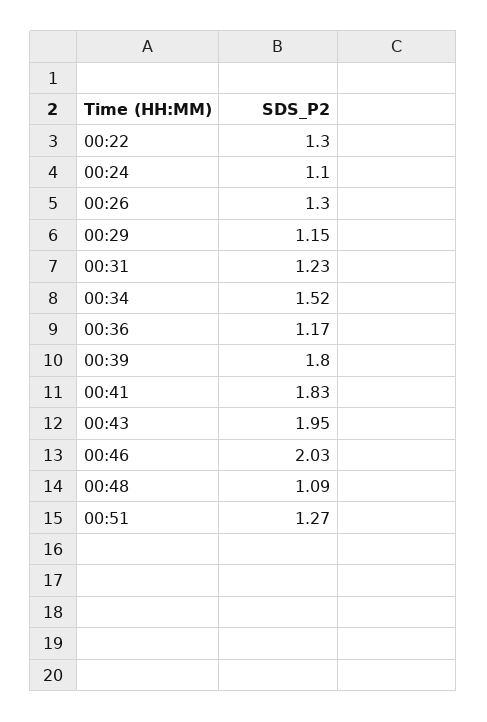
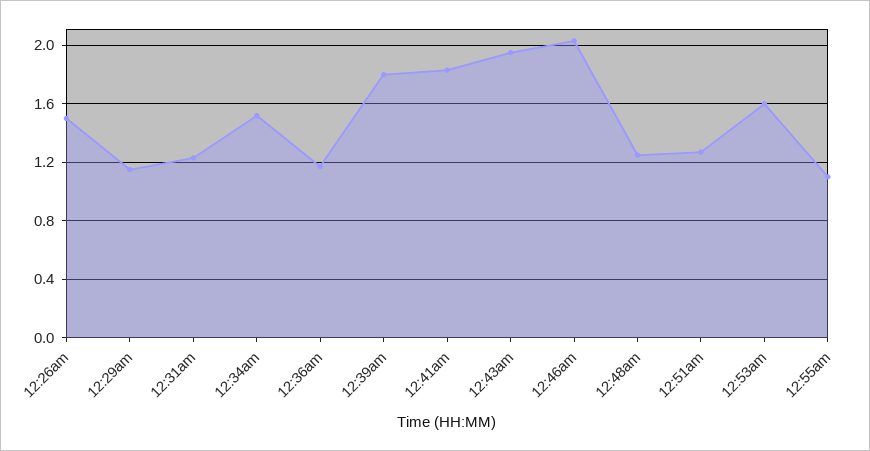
00:22: 1.3 -> none
00:24: 1.1 -> none
00:26: 1.3 -> 1.5
00:48: 1.09 -> 1.25
12:53am: none -> 1.6
12:55am: none -> 1.1

